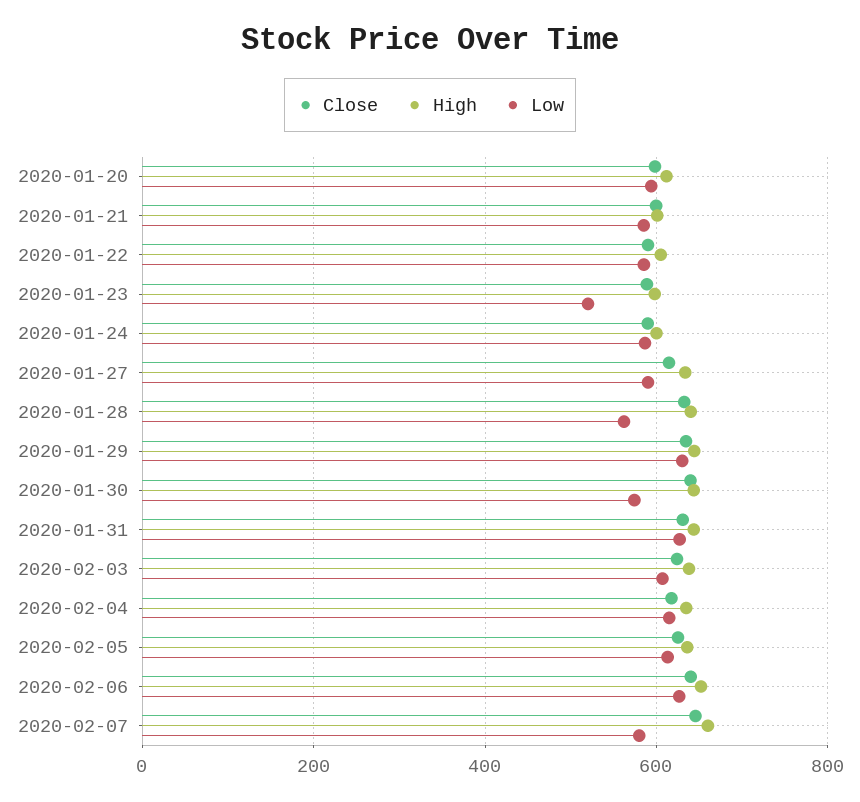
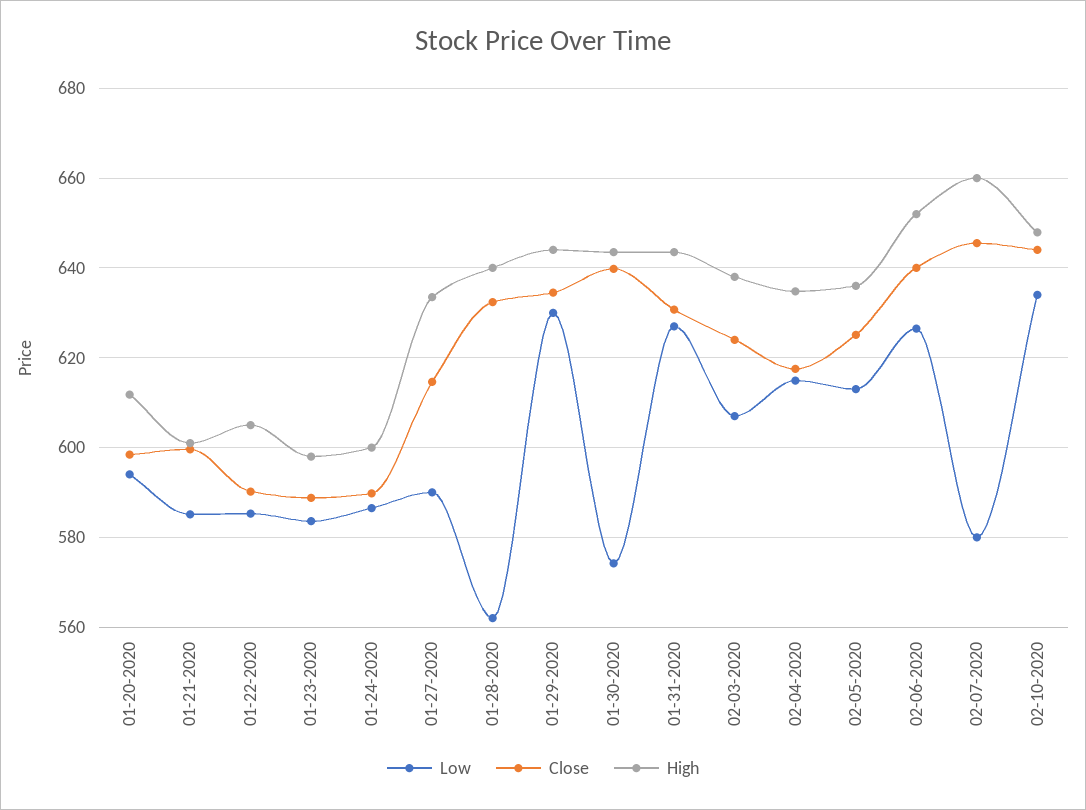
Low, 2020-01-23: 520 -> 584
Low, 02-10-2020: none -> 634
Close, 02-10-2020: none -> 644
High, 02-10-2020: none -> 648

